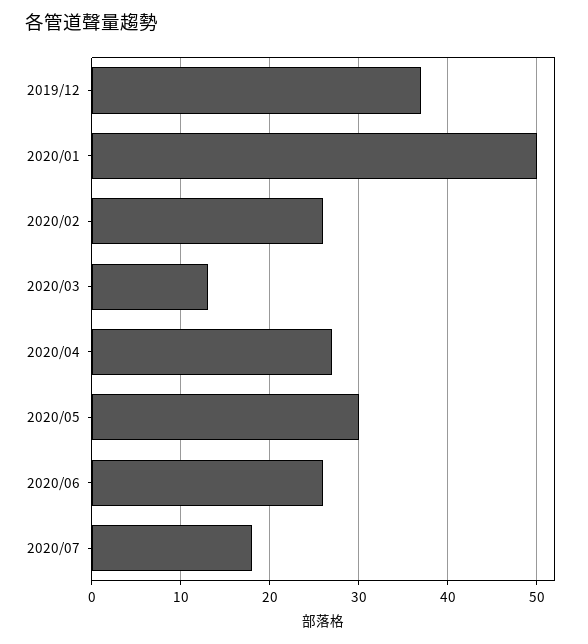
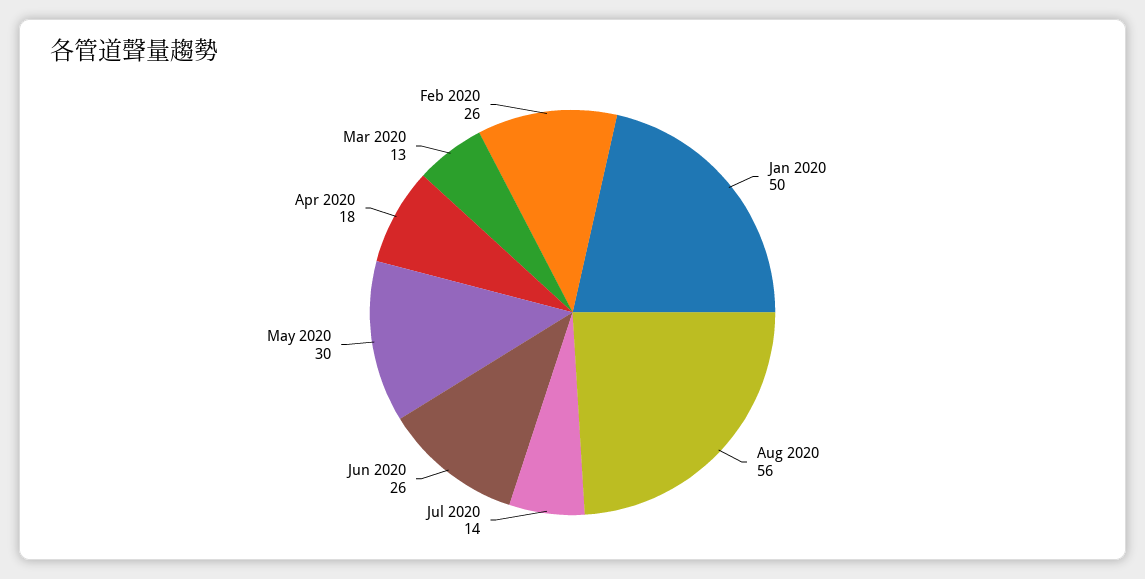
2019/12: 37 -> none
2020/04: 27 -> 18
2020/07: 18 -> 14
Aug 2020: none -> 56

